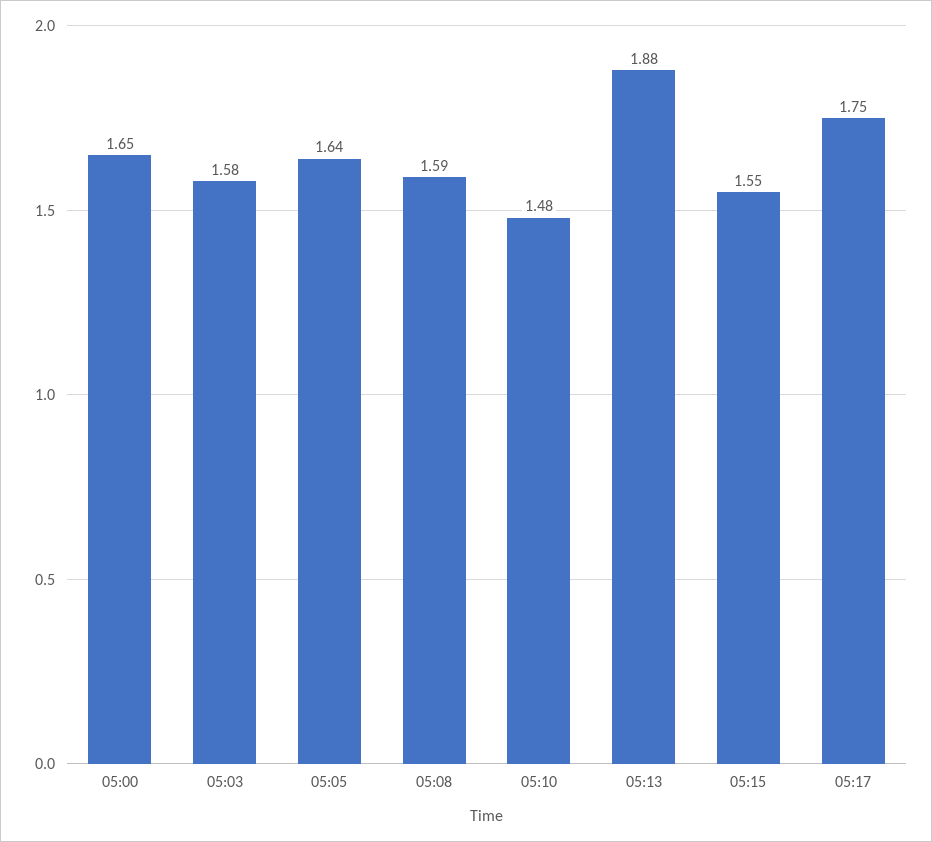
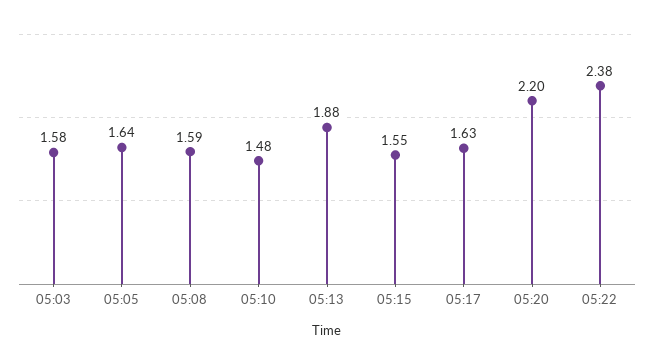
05:00: 1.65 -> none
05:17: 1.75 -> 1.63
05:20: none -> 2.2
05:22: none -> 2.38

